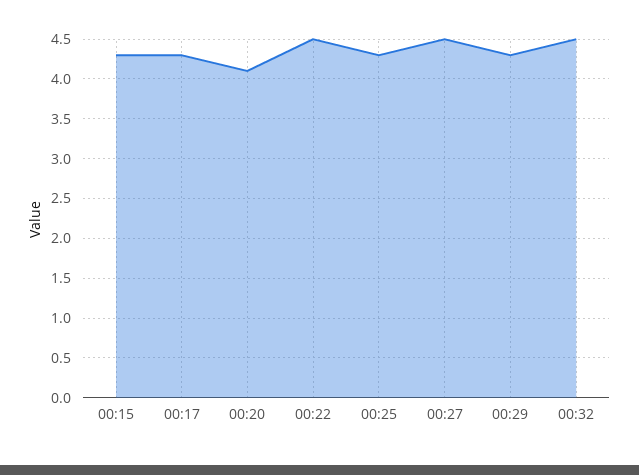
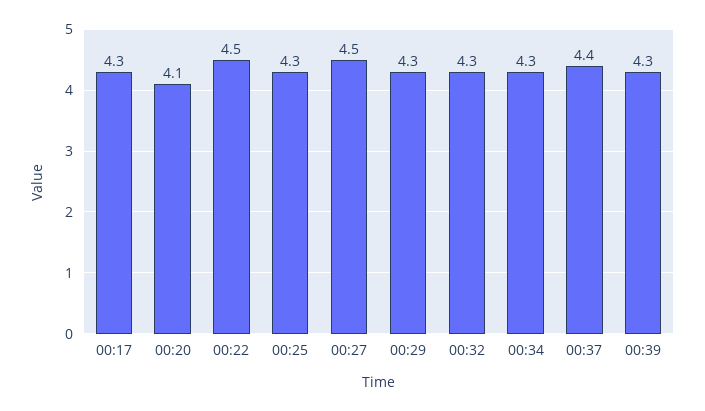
00:15: 4.3 -> none
00:32: 4.5 -> 4.3
00:34: none -> 4.3
00:37: none -> 4.4
00:39: none -> 4.3

